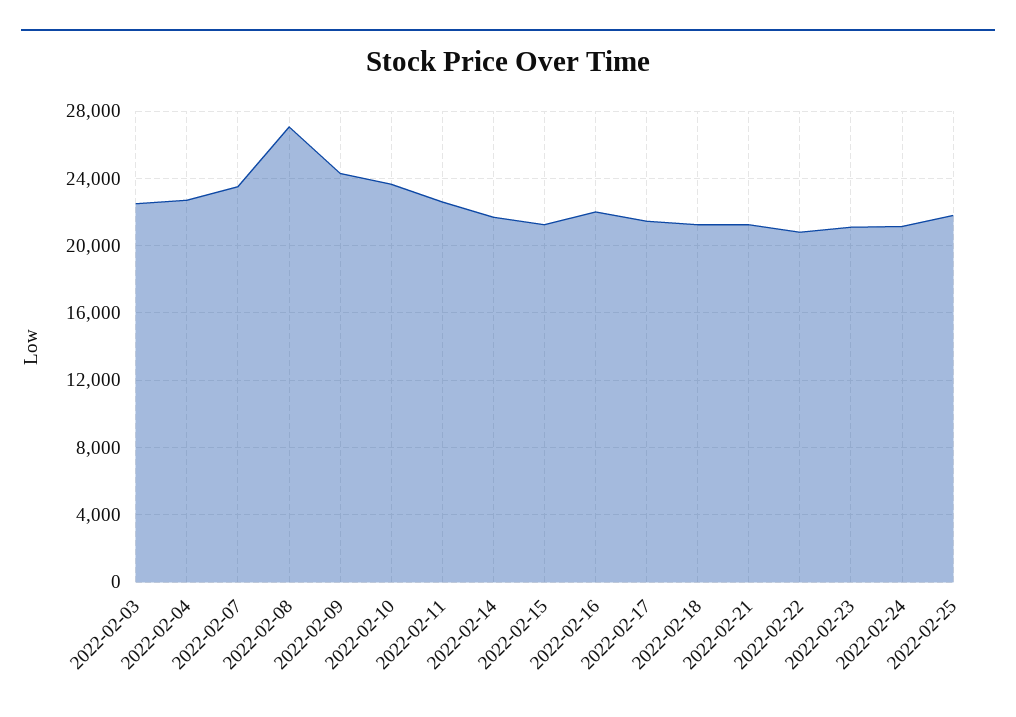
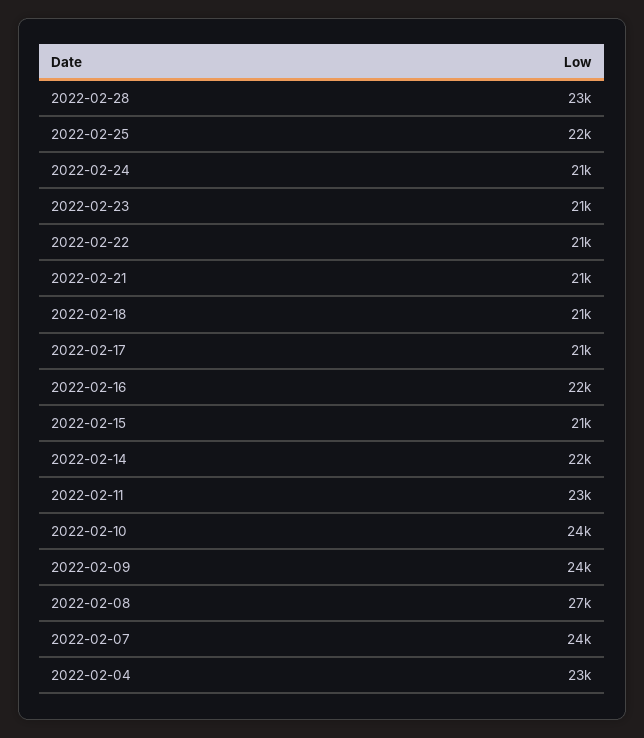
2022-02-03: 22500 -> none
2022-02-28: none -> 23000

